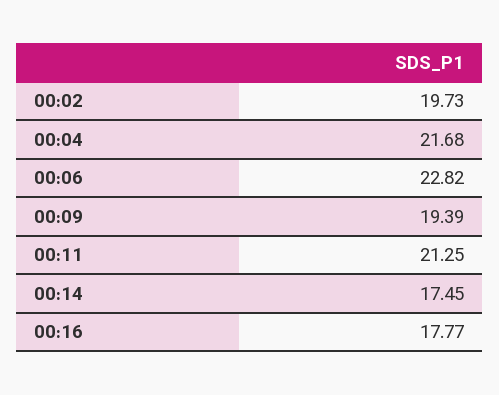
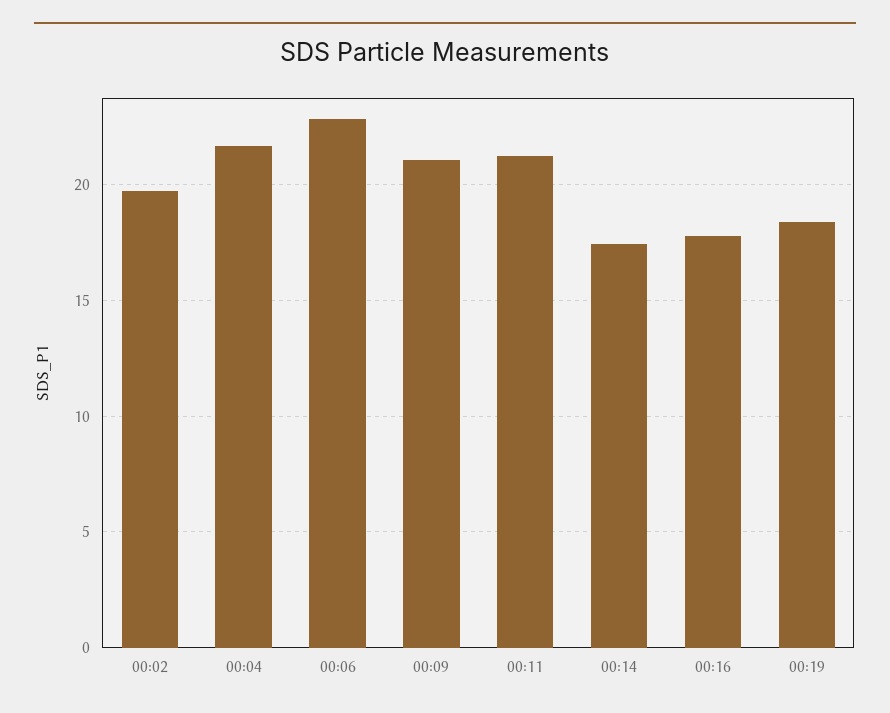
00:09: 19.39 -> 21
00:19: none -> 18.5

